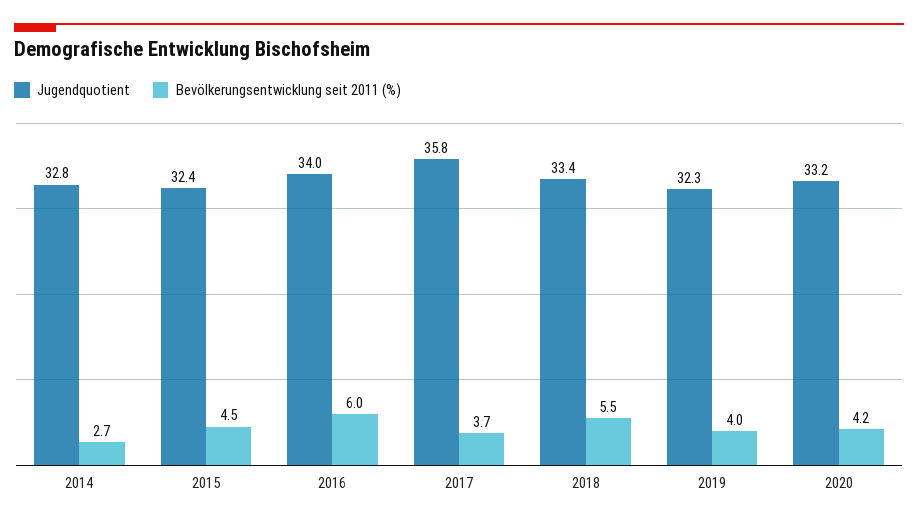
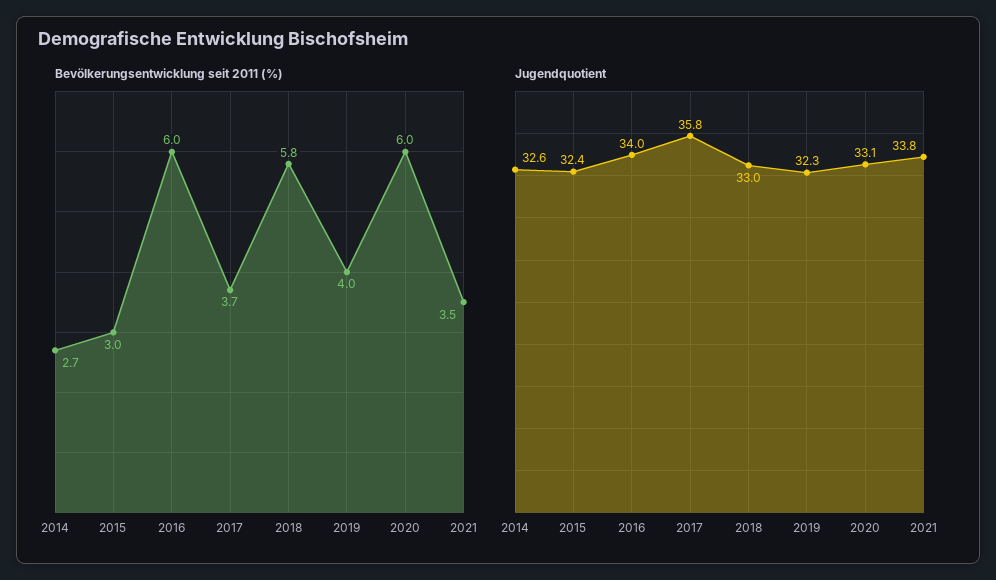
Jugendquotient, 2014: 32.8 -> 32.6
Bevölkerungsentwicklung seit 2011 (%), 2015: 4.5 -> 3
Jugendquotient, 2018: 33.4 -> 33
Bevölkerungsentwicklung seit 2011 (%), 2018: 5.5 -> 5.8
Jugendquotient, 2020: 33.2 -> 33.1
Bevölkerungsentwicklung seit 2011 (%), 2020: 4.2 -> 6
Bevölkerungsentwicklung seit 2011 (%), 2021: none -> 3.5
Jugendquotient, 2021: none -> 33.8

